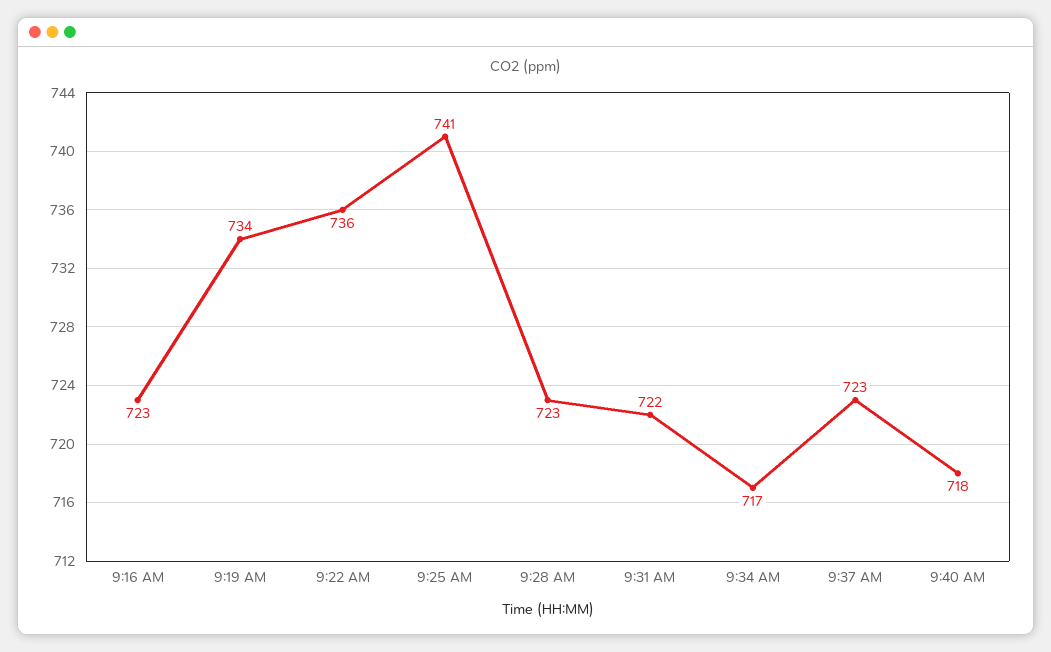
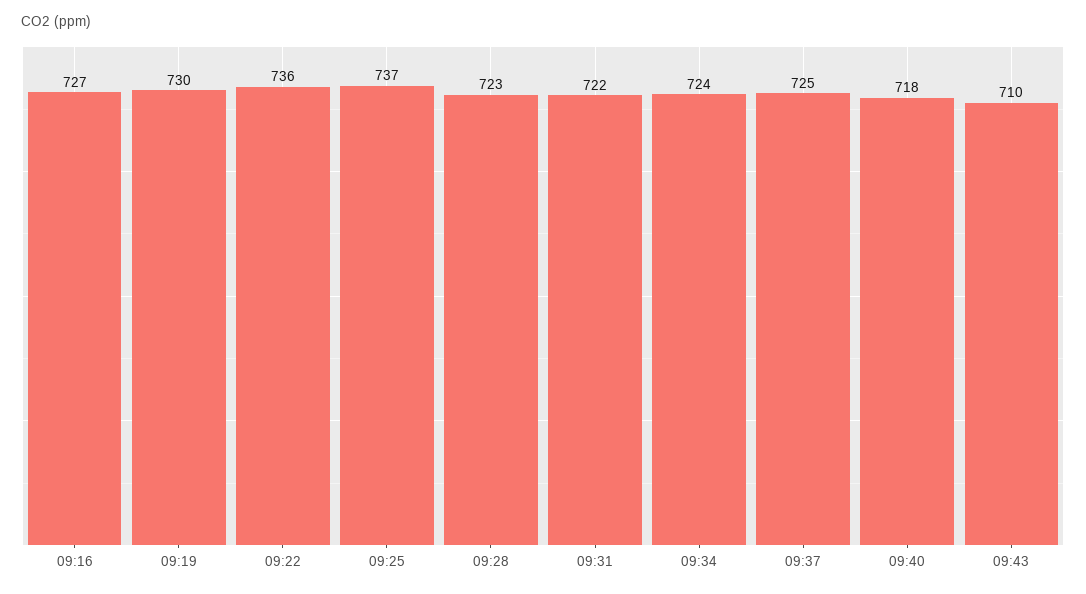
9:16 AM: 723 -> 727
9:19 AM: 734 -> 730
9:25 AM: 741 -> 737
9:34 AM: 717 -> 724
9:37 AM: 723 -> 725
09:43: none -> 710

